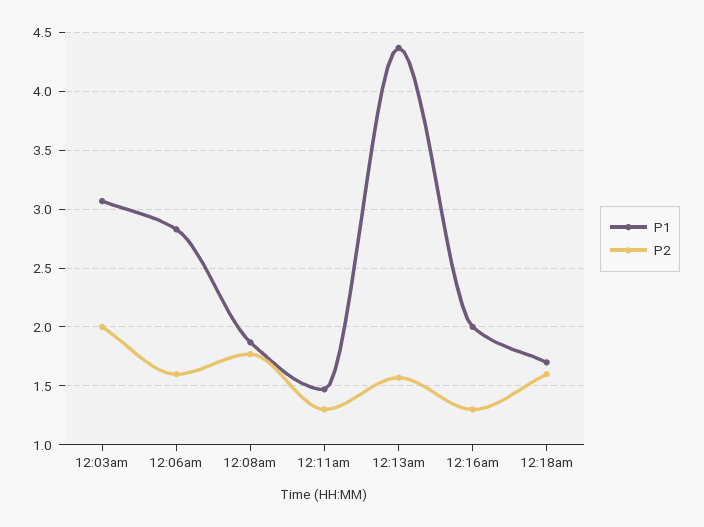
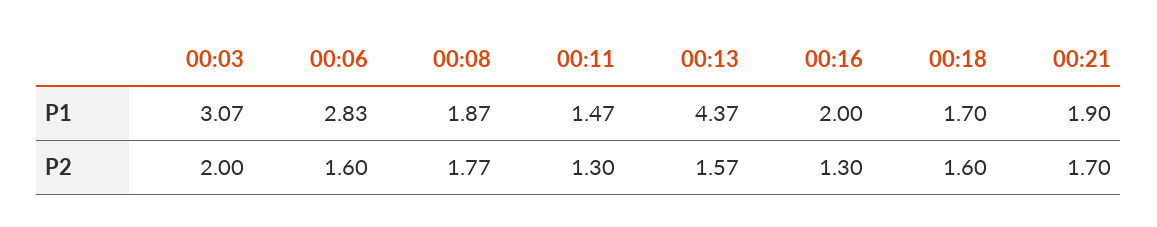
P1, 00:21: none -> 1.9
P2, 00:21: none -> 1.7

